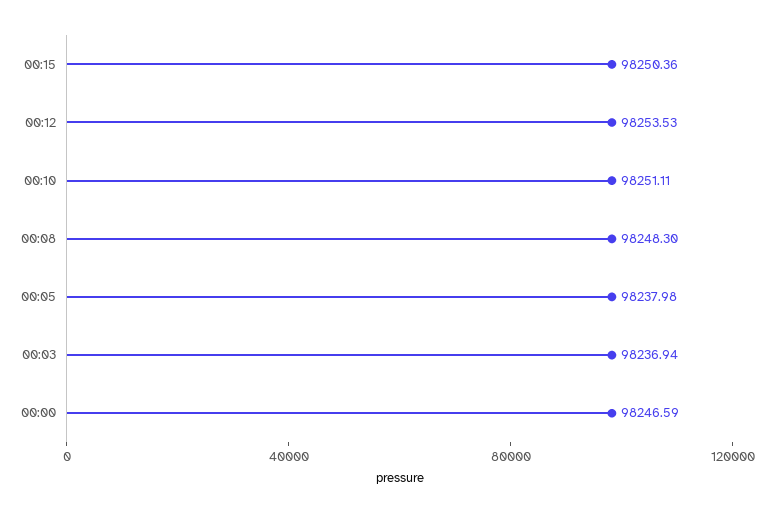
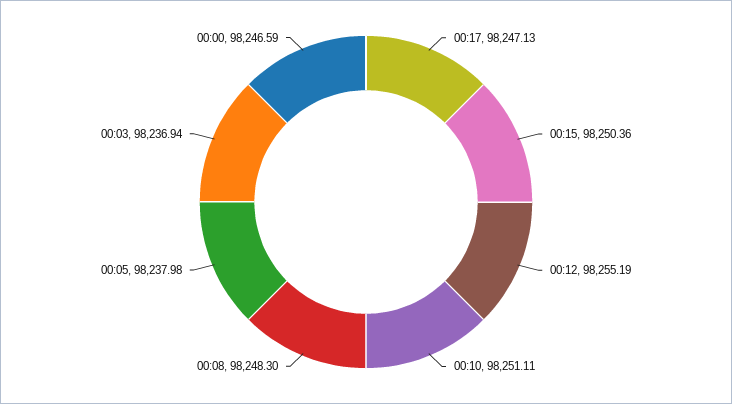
00:12: 98253.53 -> 98255.19
00:17: none -> 98247.13

